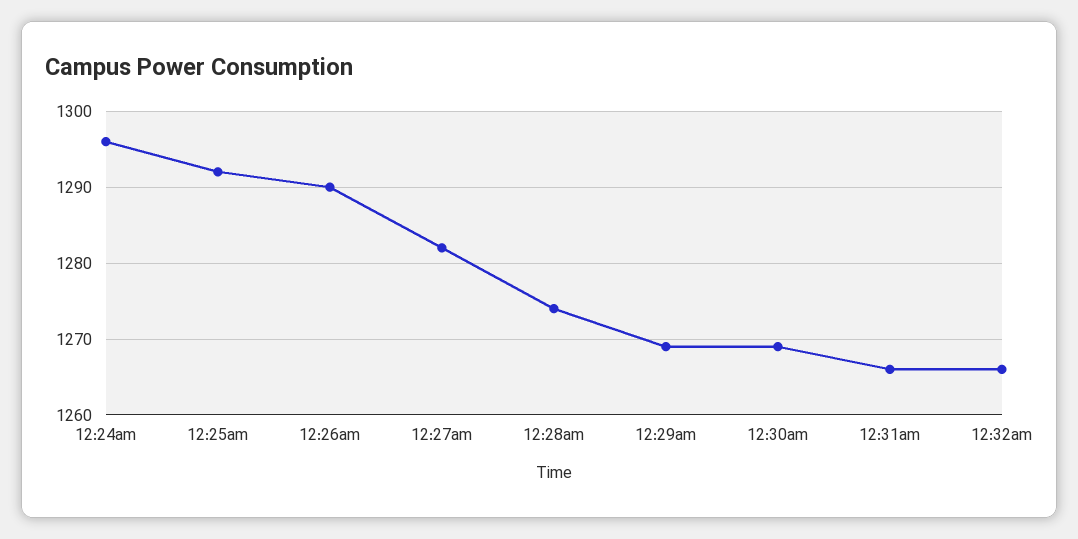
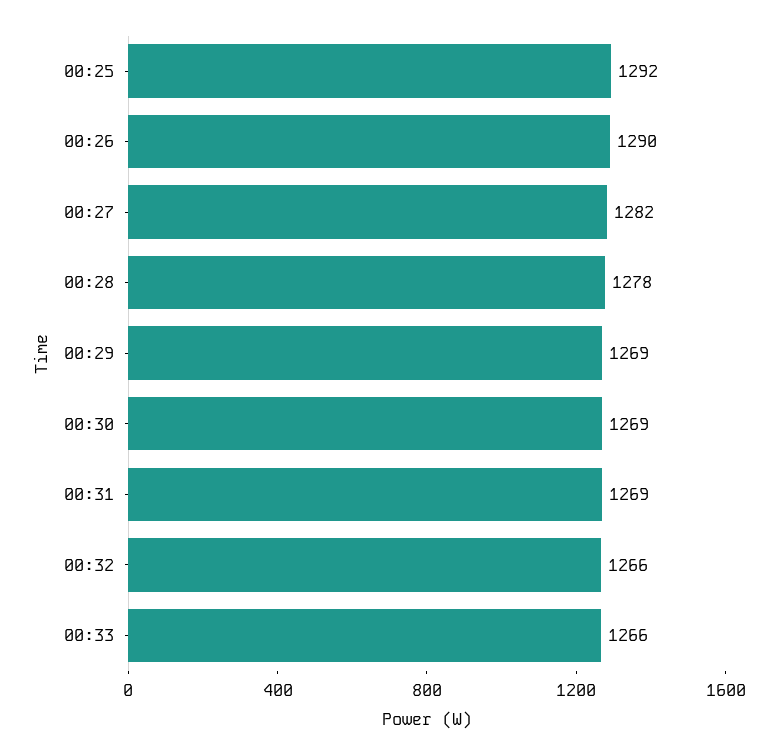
12:24am: 1296 -> none
12:28am: 1274 -> 1278
12:31am: 1266 -> 1269
00:33: none -> 1266

